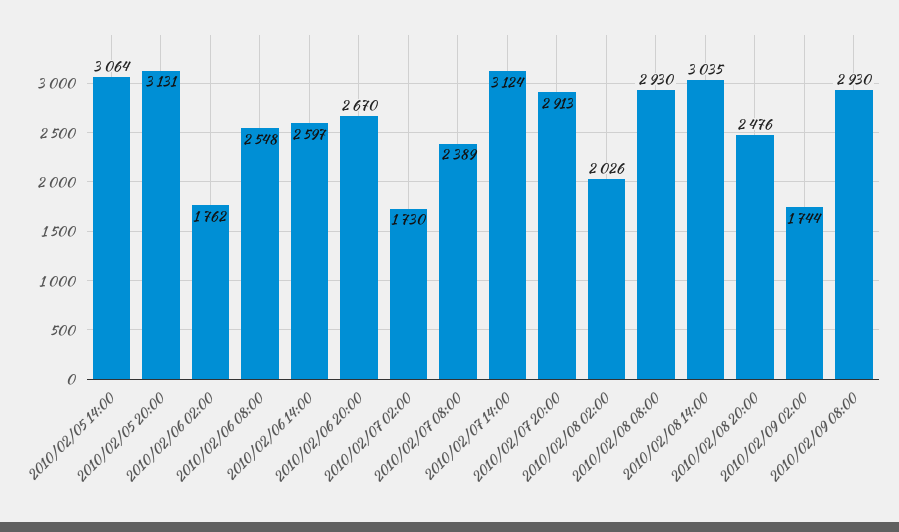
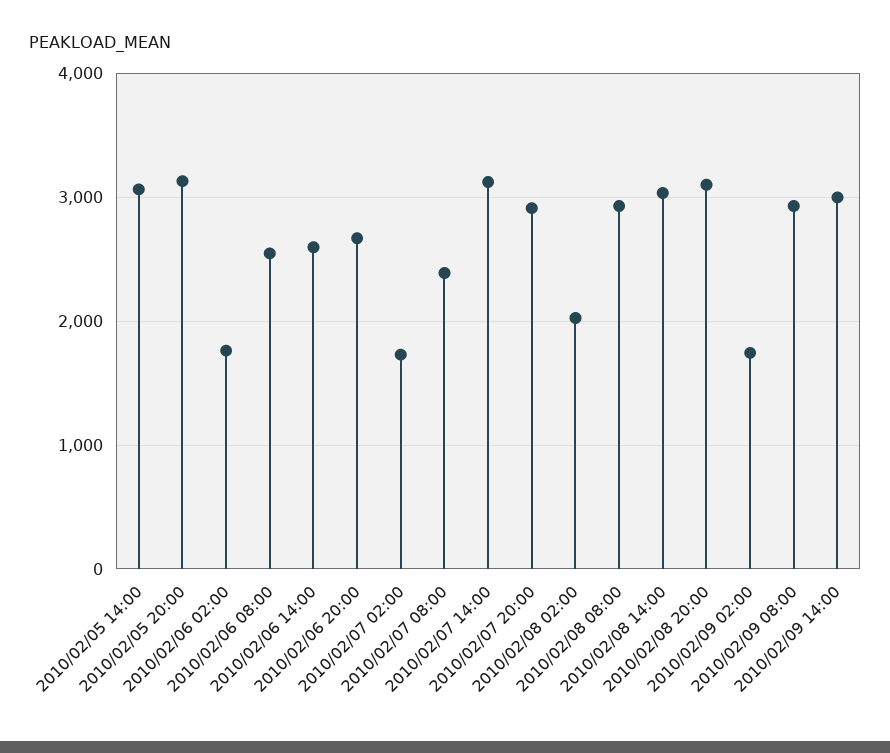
2010/02/08 20:00: 2476 -> 3100
2010/02/09 14:00: none -> 3000

